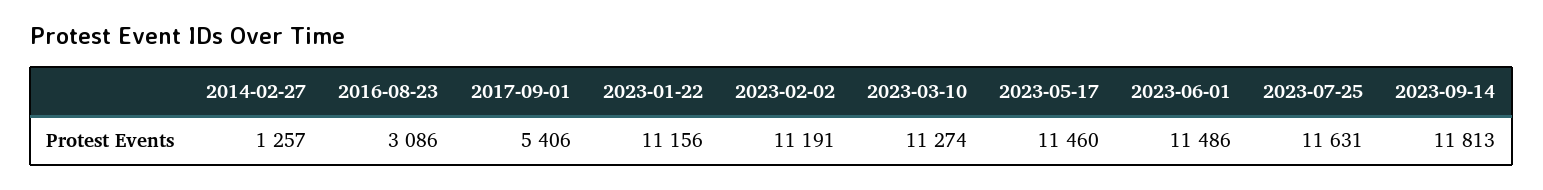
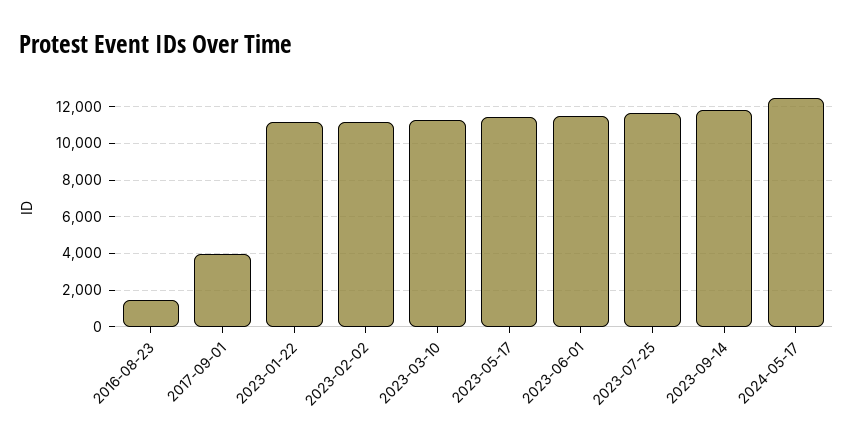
2014-02-27: 1257 -> none
2016-08-23: 3086 -> 1500
2017-09-01: 5406 -> 4000
2024-05-17: none -> 12500

